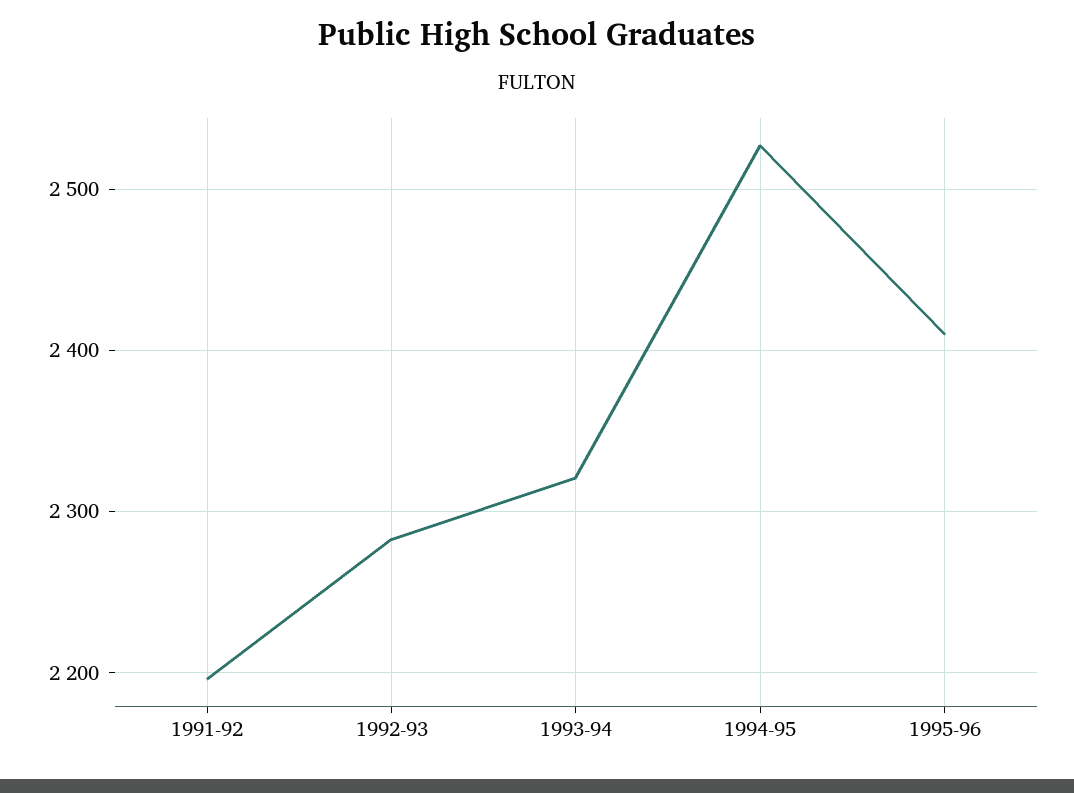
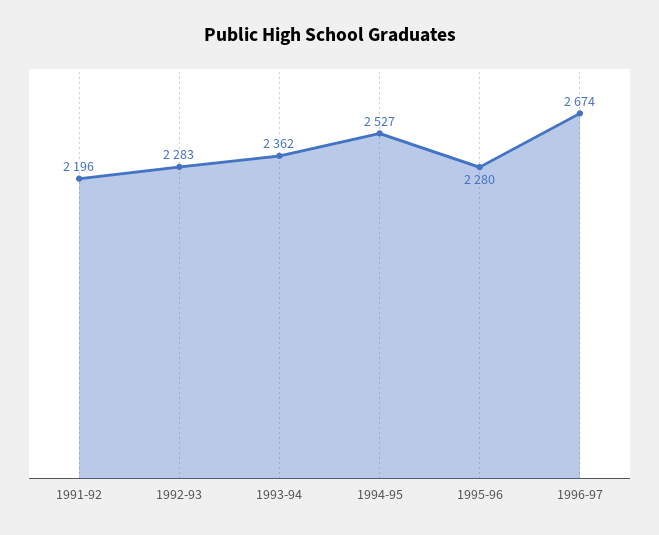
1993-94: 2320 -> 2362
1995-96: 2410 -> 2280
1996-97: none -> 2674

